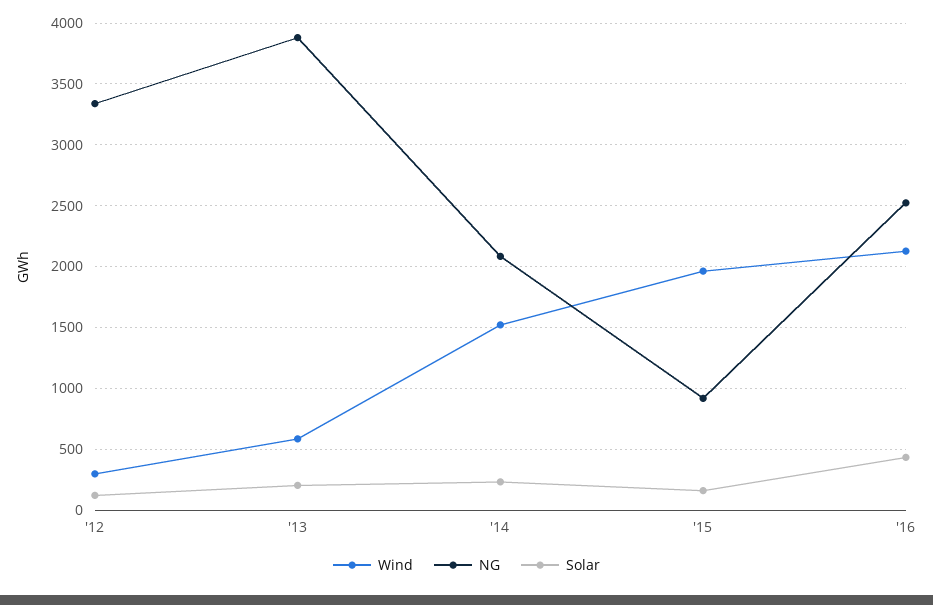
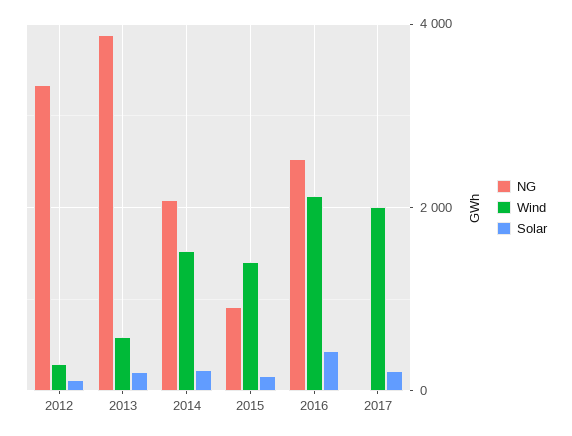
Wind, '15: 1950 -> 1400
NG, 2017: none -> 0
Wind, 2017: none -> 2000
Solar, 2017: none -> 200

